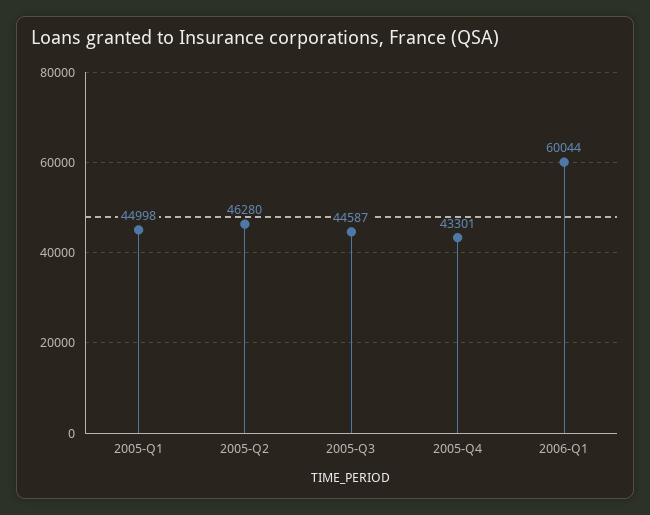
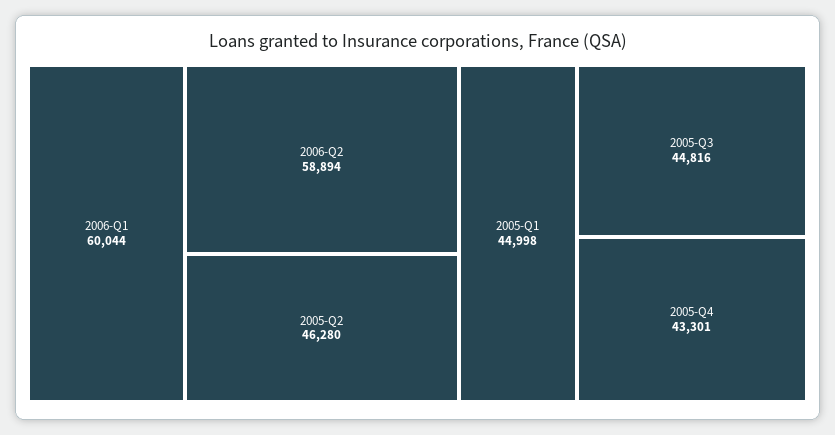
2005-Q3: 44587 -> 44816
2006-Q2: none -> 58894

